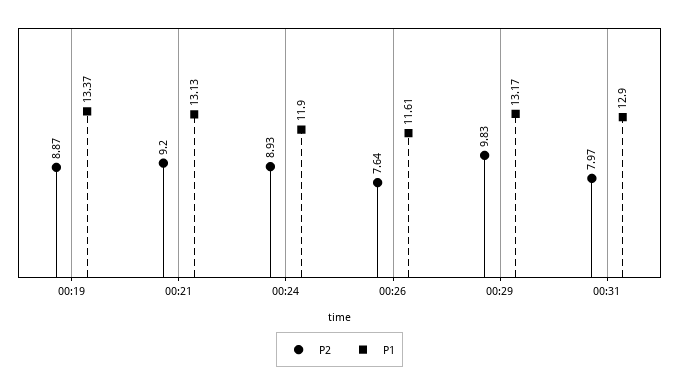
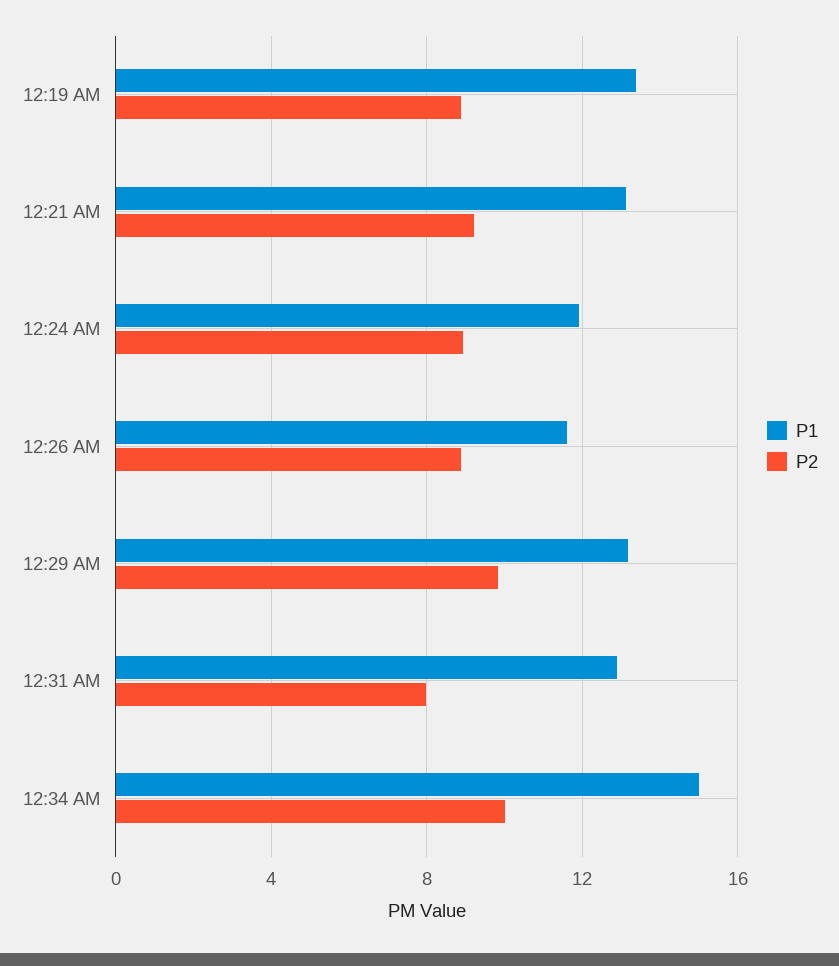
P2, 00:26: 7.64 -> 9
P1, 12:34 AM: none -> 15
P2, 12:34 AM: none -> 10

